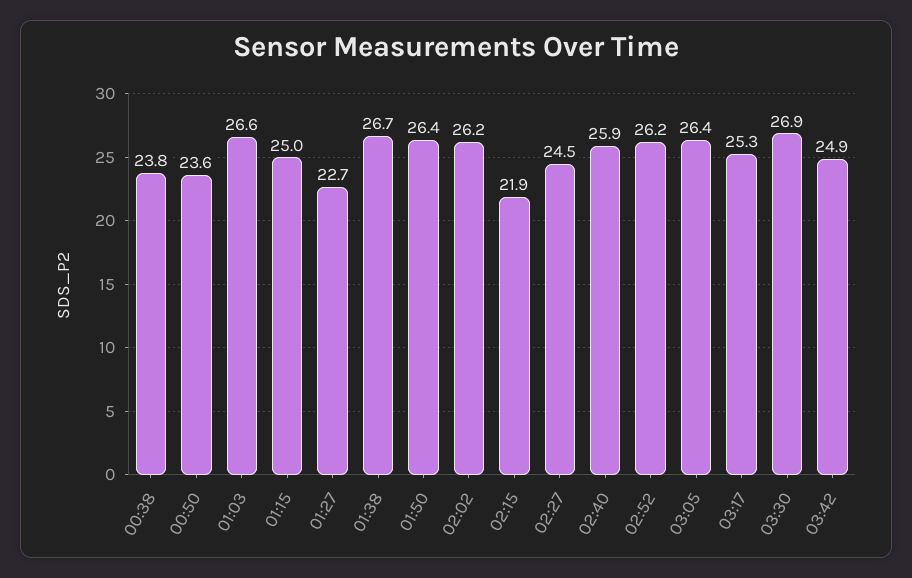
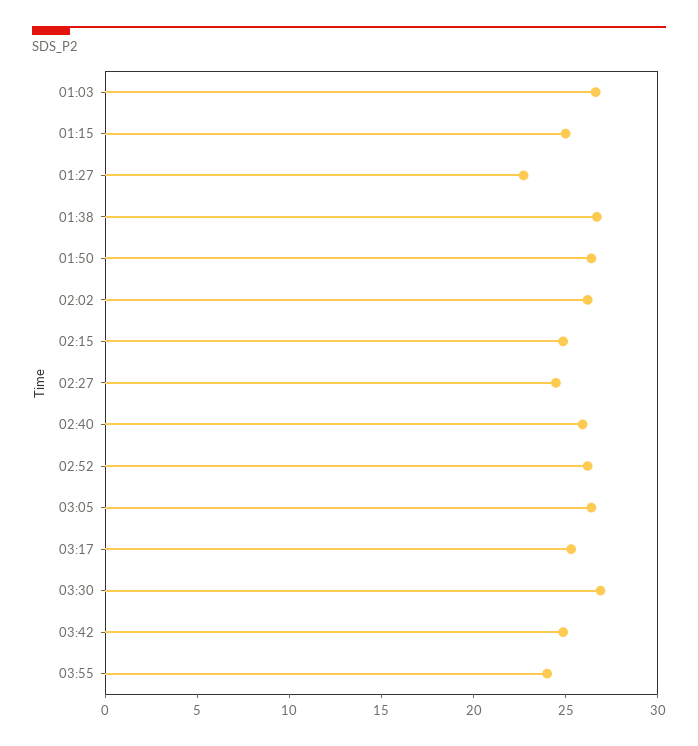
00:38: 23.8 -> none
00:50: 23.6 -> none
02:15: 21.9 -> 25
03:55: none -> 24

